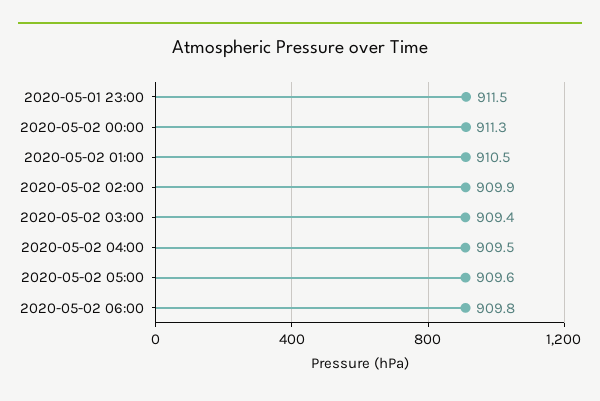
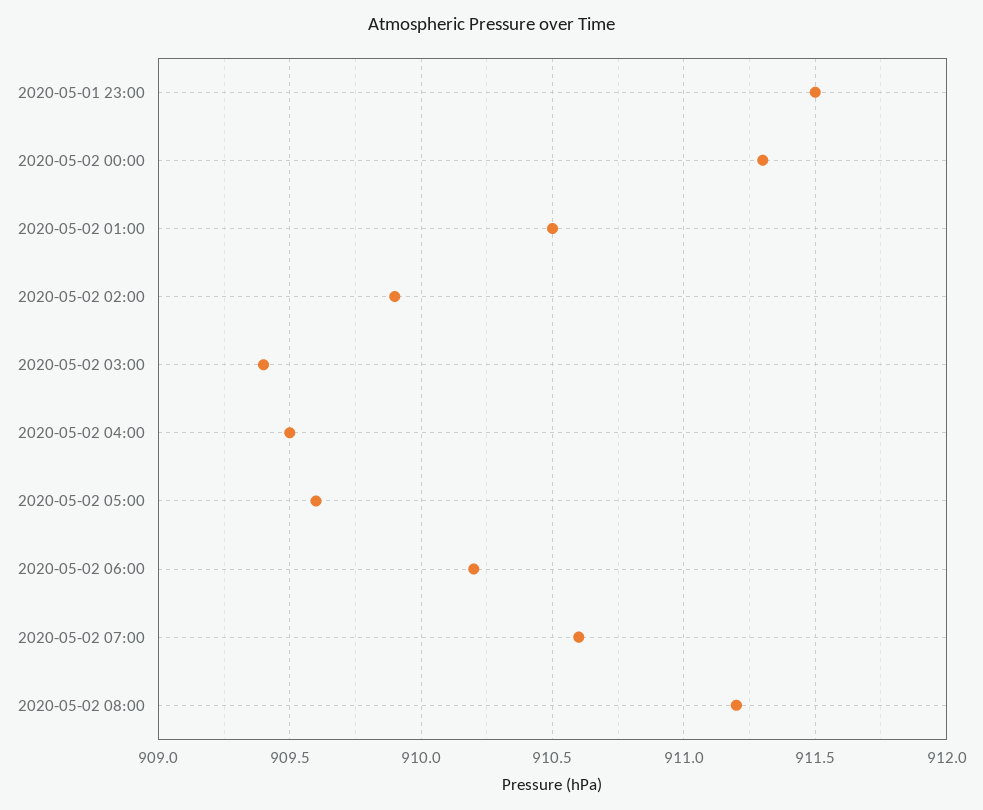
2020-05-02 06:00: 909.8 -> 910.2
2020-05-02 07:00: none -> 910.6
2020-05-02 08:00: none -> 911.2

